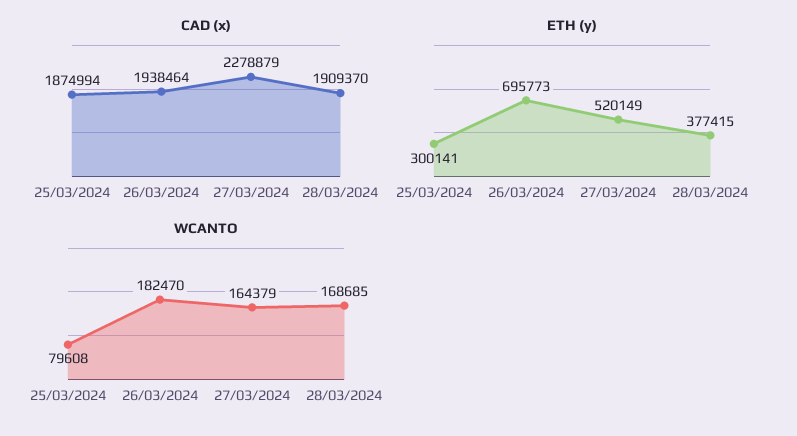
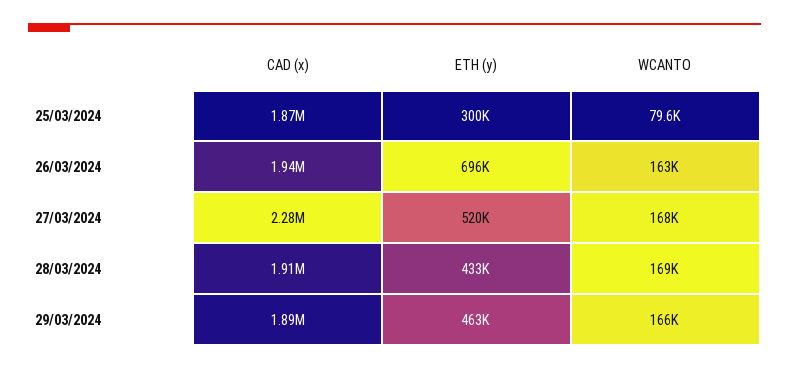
ETH (y), 28/03/2024: 377415 -> 433000
WCANTO, 26/03/2024: 182470 -> 163000
WCANTO, 27/03/2024: 164379 -> 168000
CAD (x), 29/03/2024: none -> 1890000
ETH (y), 29/03/2024: none -> 463000
WCANTO, 29/03/2024: none -> 166000

